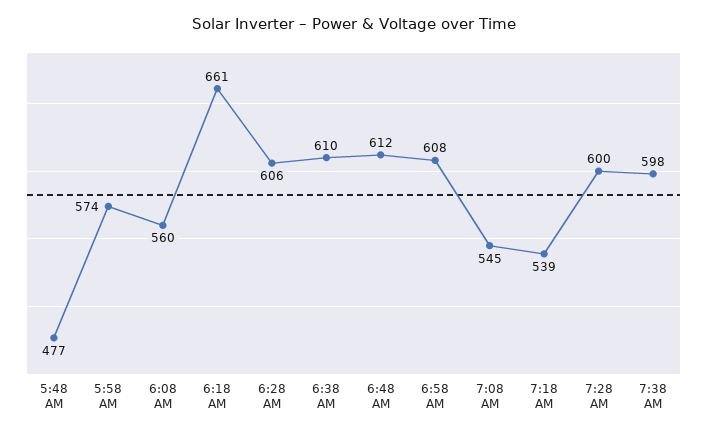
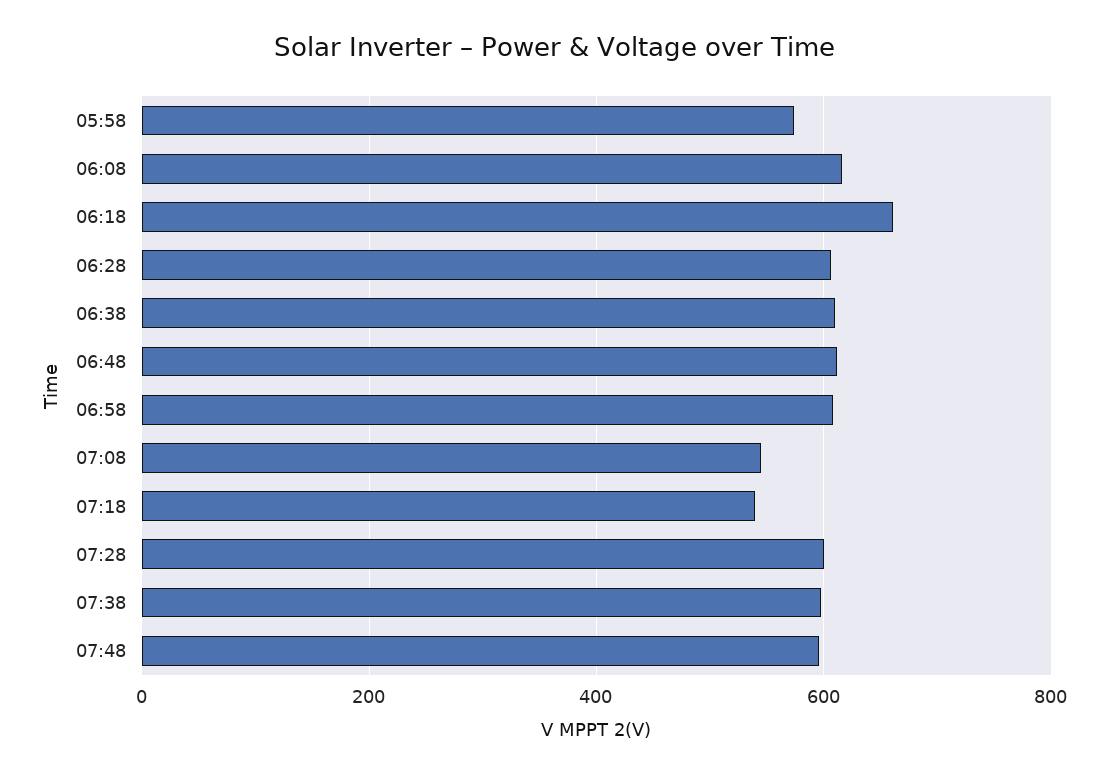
5:48 AM: 477 -> none
6:08 AM: 560 -> 620
07:48: none -> 600

